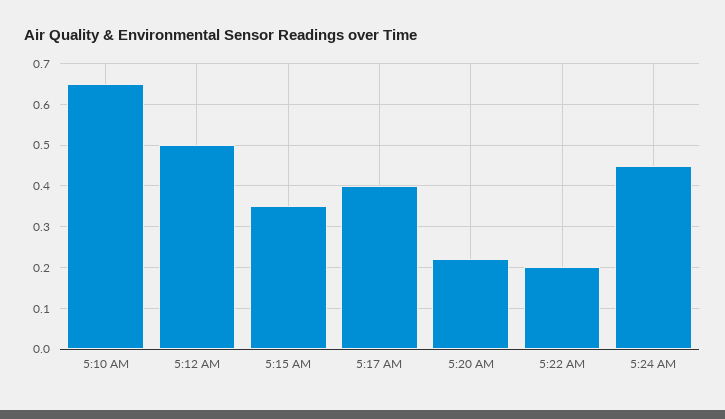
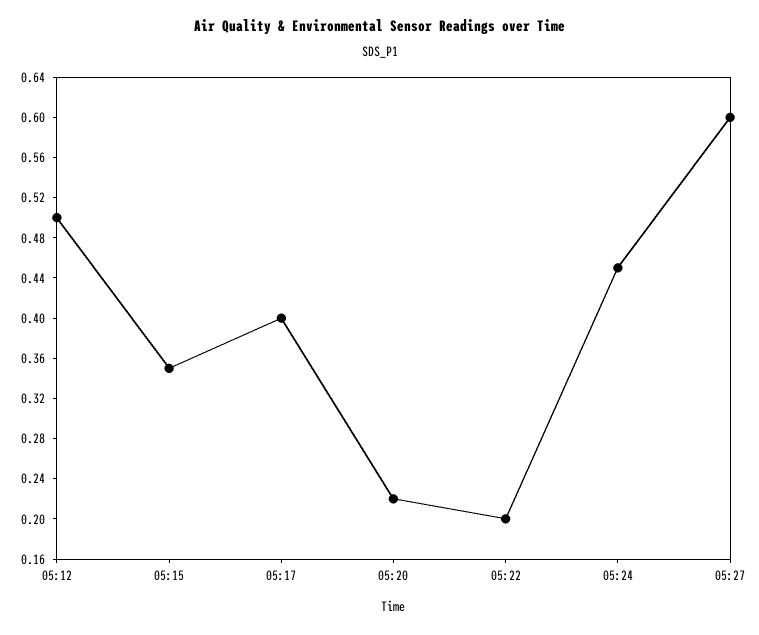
5:10 AM: 0.65 -> none
05:27: none -> 0.6

